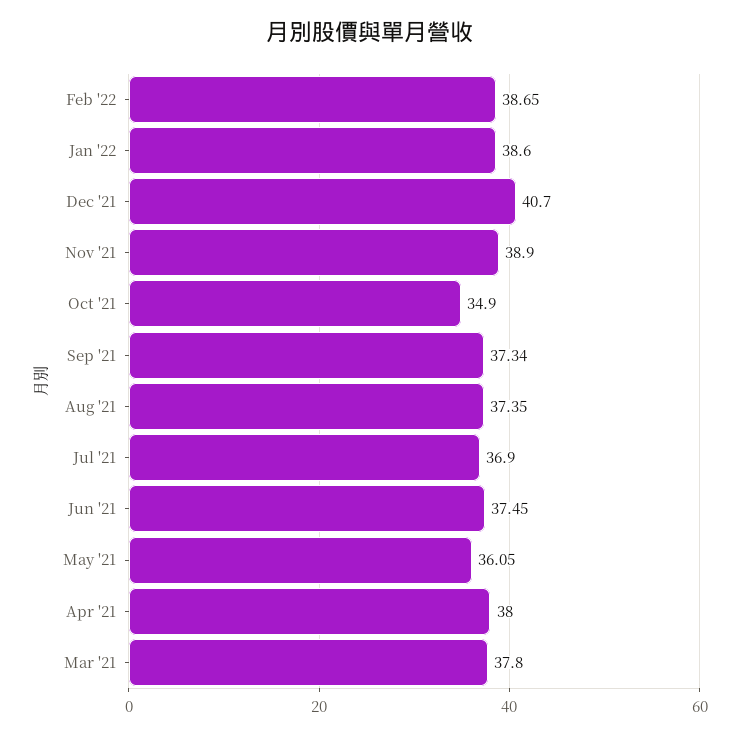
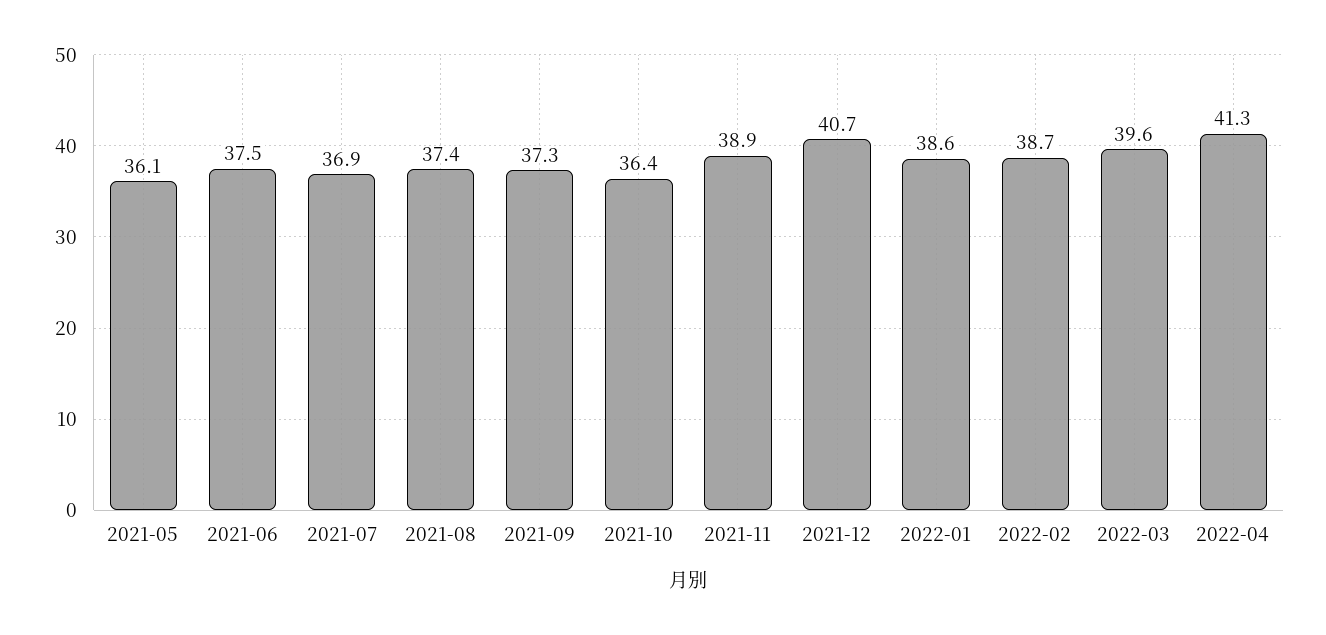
Oct '21: 34.9 -> 36.4
Apr '21: 38 -> none
Mar '21: 37.8 -> none
2022-03: none -> 39.6
2022-04: none -> 41.3

